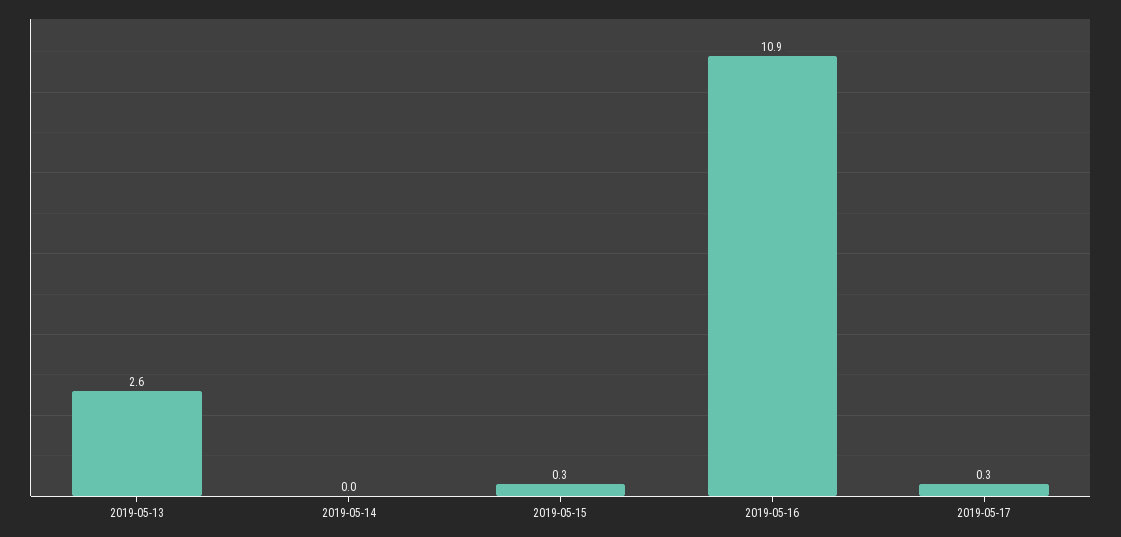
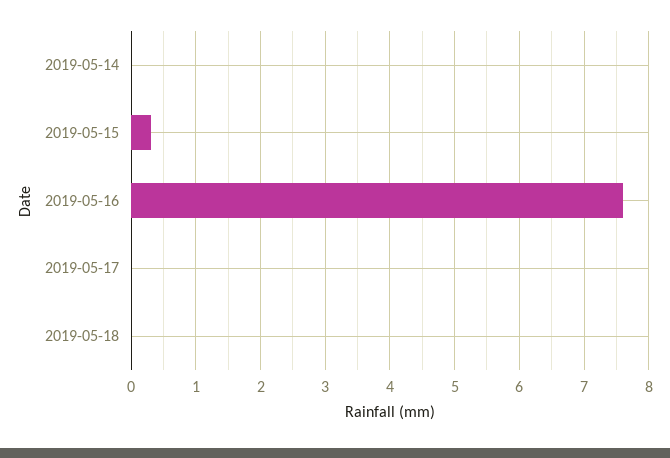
2019-05-13: 2.6 -> none
2019-05-16: 10.9 -> 7.6
2019-05-17: 0.3 -> 0
2019-05-18: none -> 0

